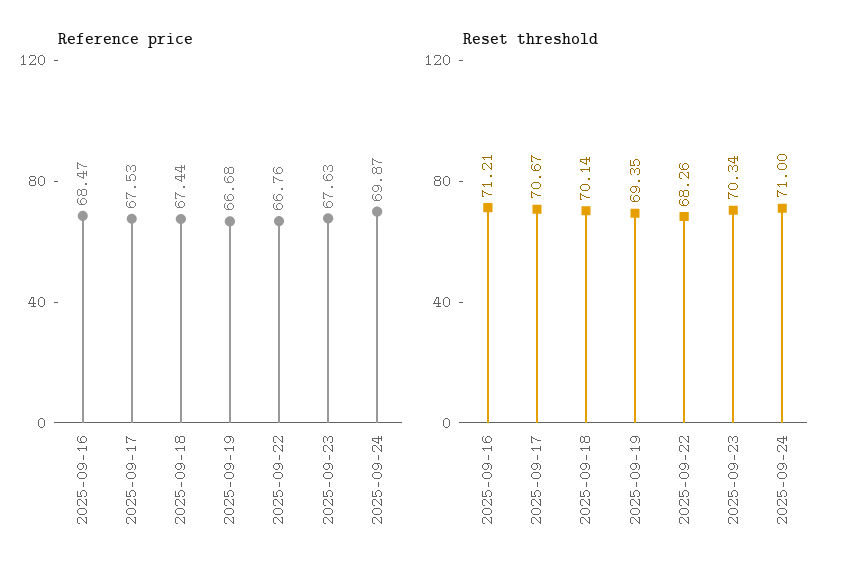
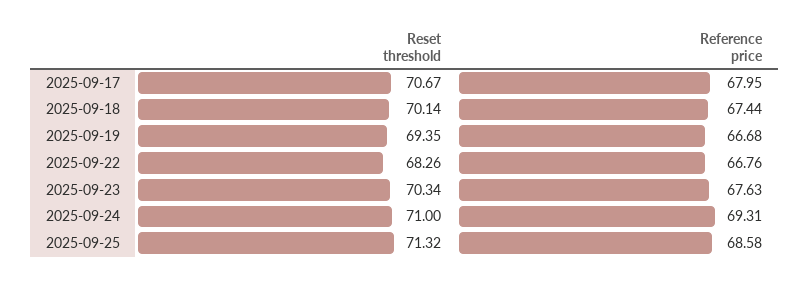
Reference price, 2025-09-16: 68.47 -> none
Reference price, 2025-09-17: 67.53 -> 67.95
Reference price, 2025-09-24: 69.87 -> 69.31
Reset threshold, 2025-09-16: 71.21 -> none
Reset threshold, 2025-09-25: none -> 71.32
Reference price, 2025-09-25: none -> 68.58

